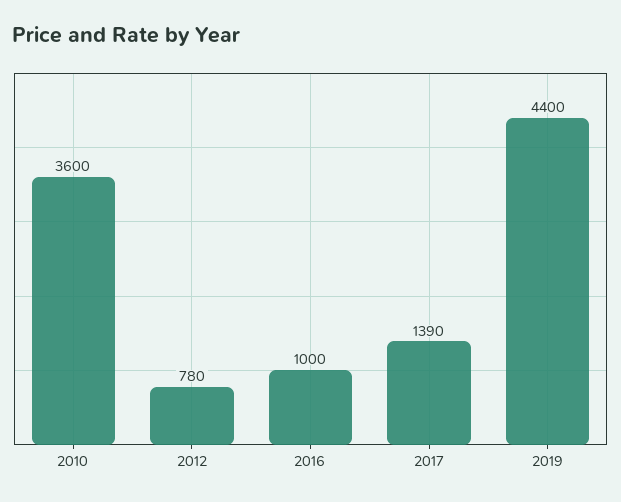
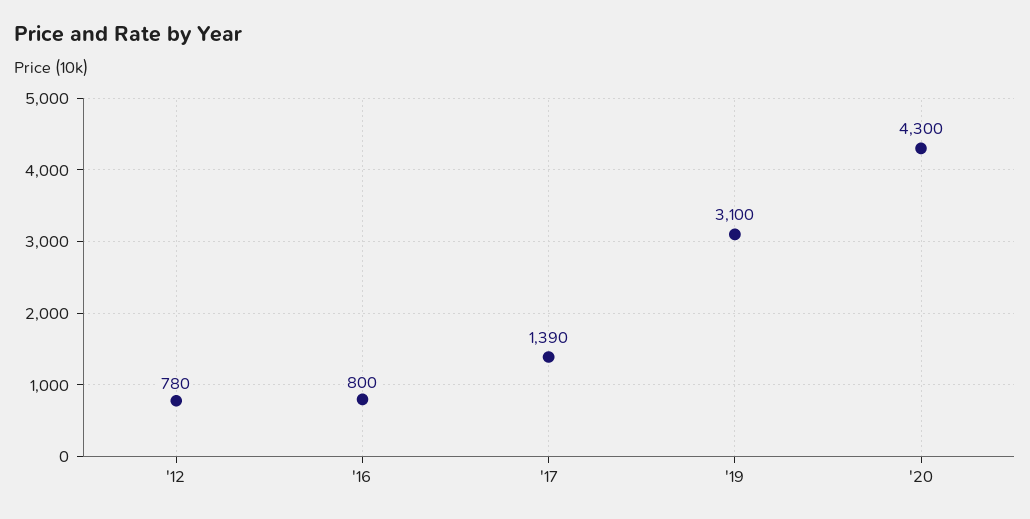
2010: 3600 -> none
2016: 1000 -> 800
2019: 4400 -> 3100
'20: none -> 4300

